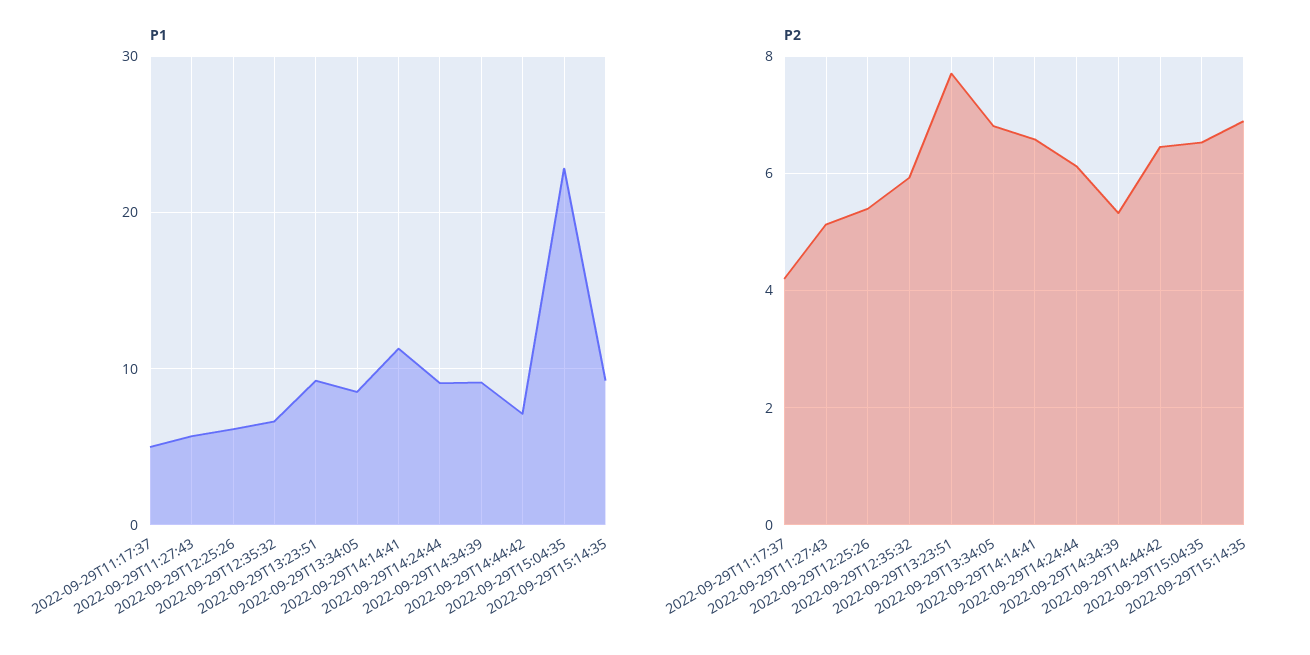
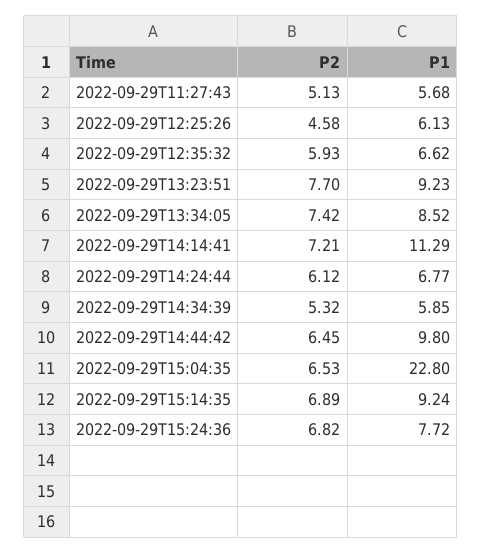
P1, 2022-09-29T11:17:37: 5 -> none
P1, 2022-09-29T14:24:44: 9 -> 6.77
P1, 2022-09-29T14:34:39: 9 -> 5.85
P1, 2022-09-29T14:44:42: 7 -> 9.8
P2, 2022-09-29T11:17:37: 4.2 -> none
P2, 2022-09-29T12:25:26: 5.4 -> 4.58
P2, 2022-09-29T13:34:05: 6.8 -> 7.42
P2, 2022-09-29T14:14:41: 6.6 -> 7.21
P2, 2022-09-29T15:24:36: none -> 6.82
P1, 2022-09-29T15:24:36: none -> 7.72

